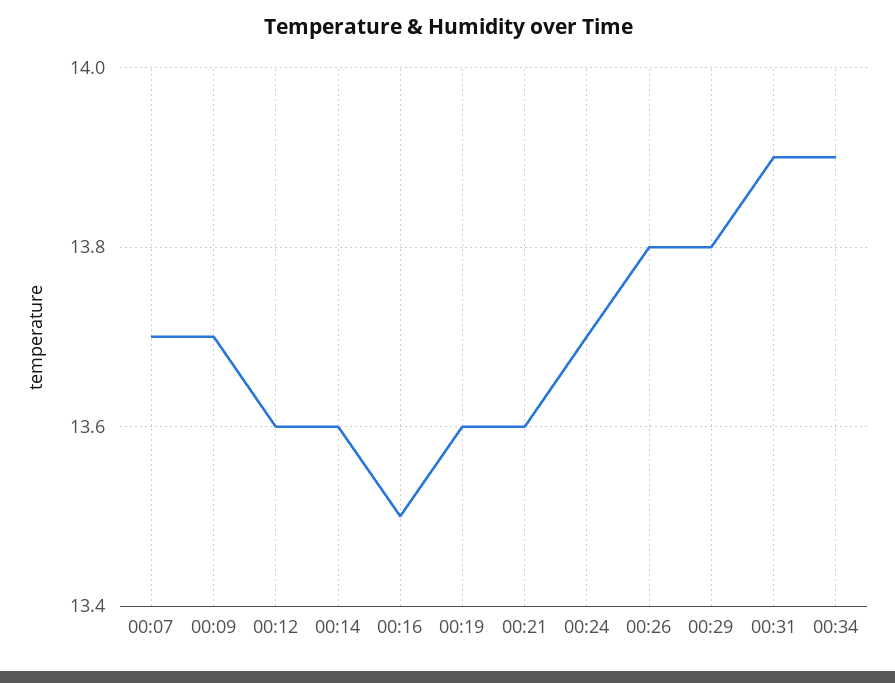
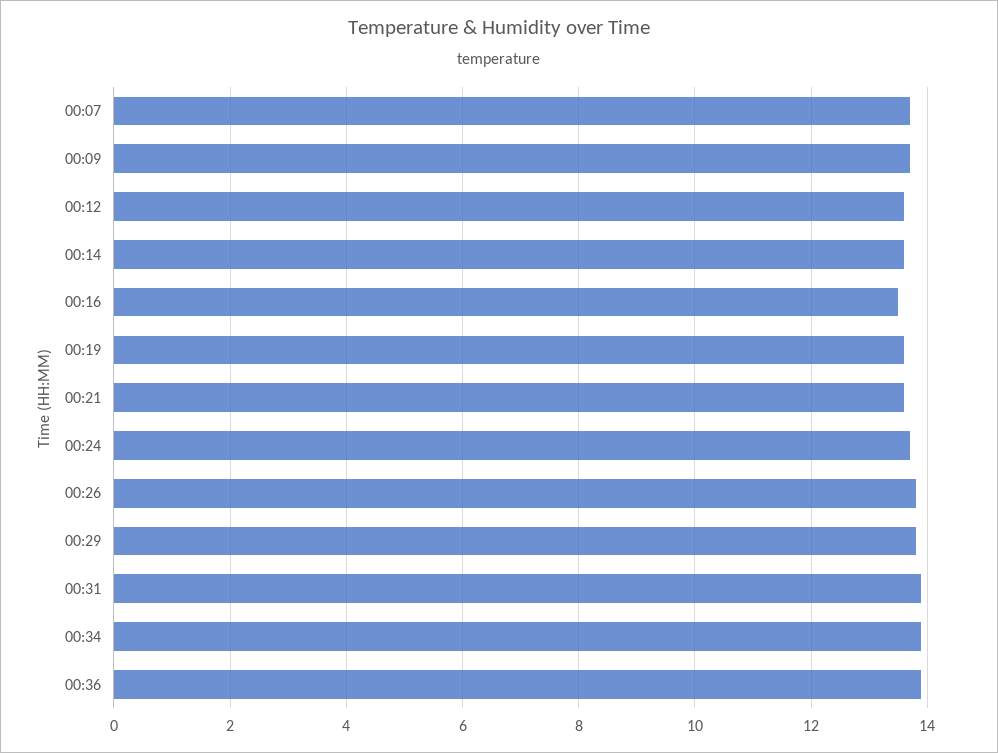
00:36: none -> 14

